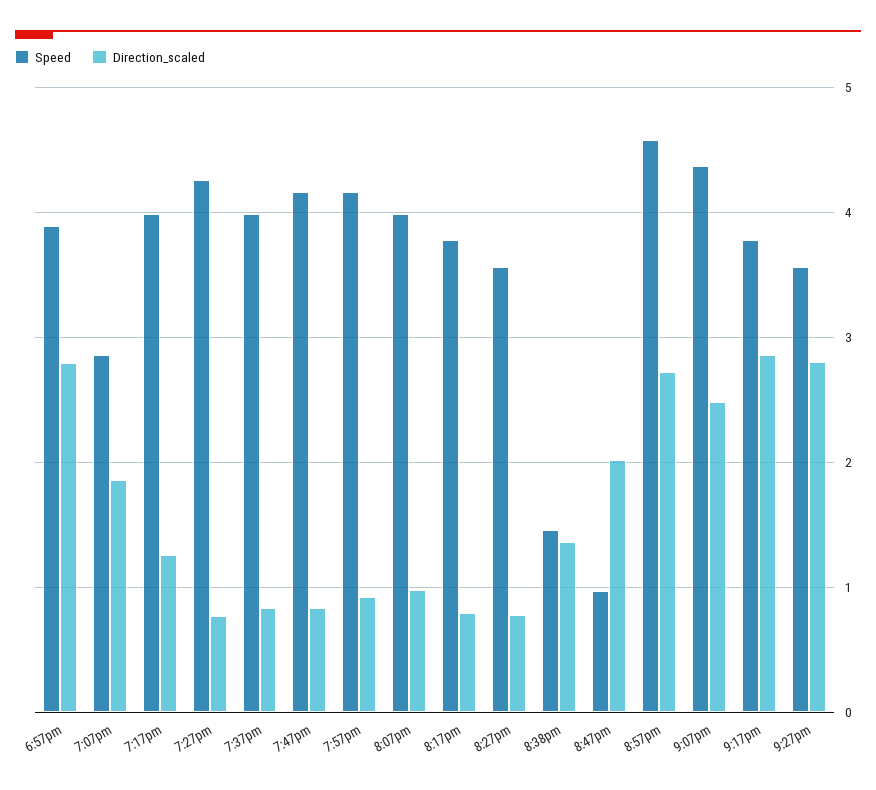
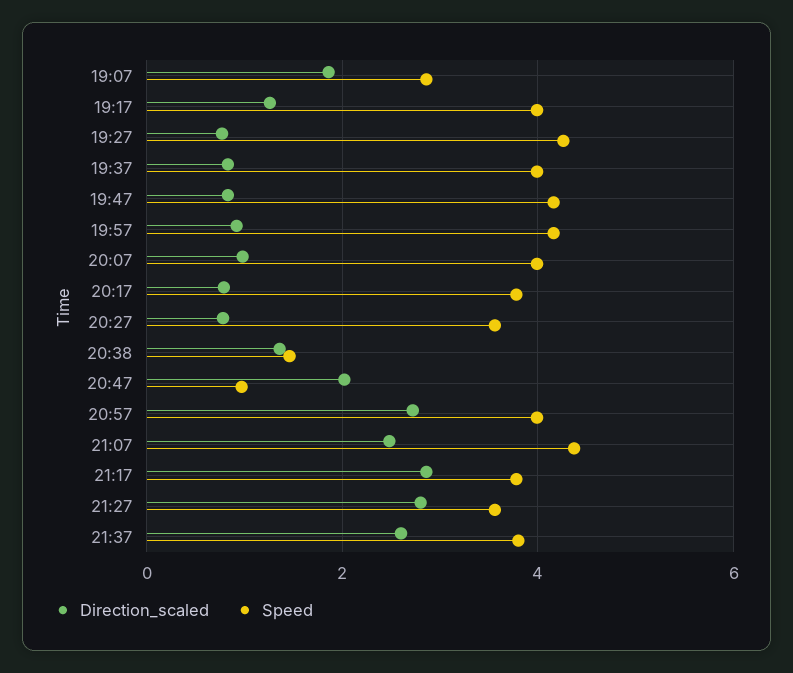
Speed, 6:57pm: 3.9 -> none
Direction_scaled, 6:57pm: 2.8 -> none
Speed, 8:57pm: 4.6 -> 4
Direction_scaled, 21:37: none -> 2.6
Speed, 21:37: none -> 3.8

